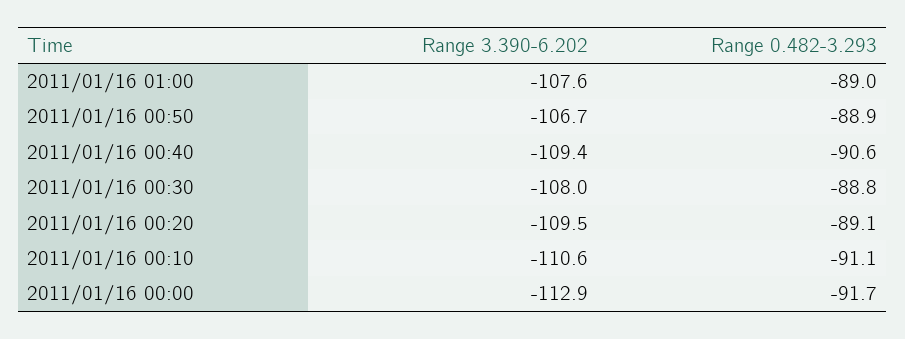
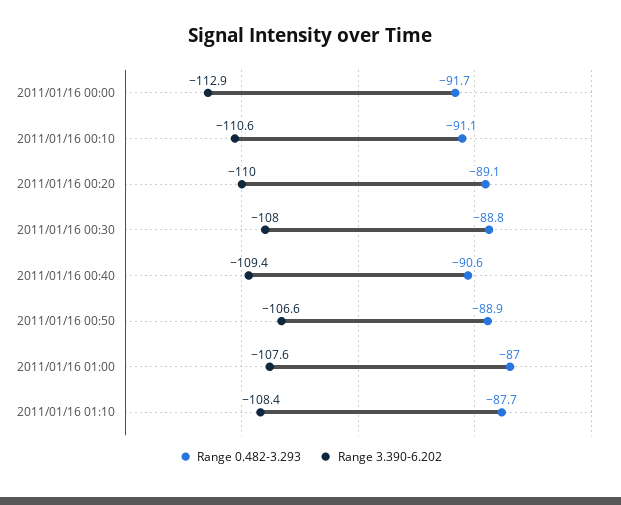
Range 0.482-3.293, 2011/01/16 01:00: -89 -> -87
Range 3.390-6.202, 2011/01/16 00:50: -106.7 -> -106.6
Range 3.390-6.202, 2011/01/16 00:20: -109.5 -> -110
Range 0.482-3.293, 2011/01/16 01:10: none -> -87.7
Range 3.390-6.202, 2011/01/16 01:10: none -> -108.4

